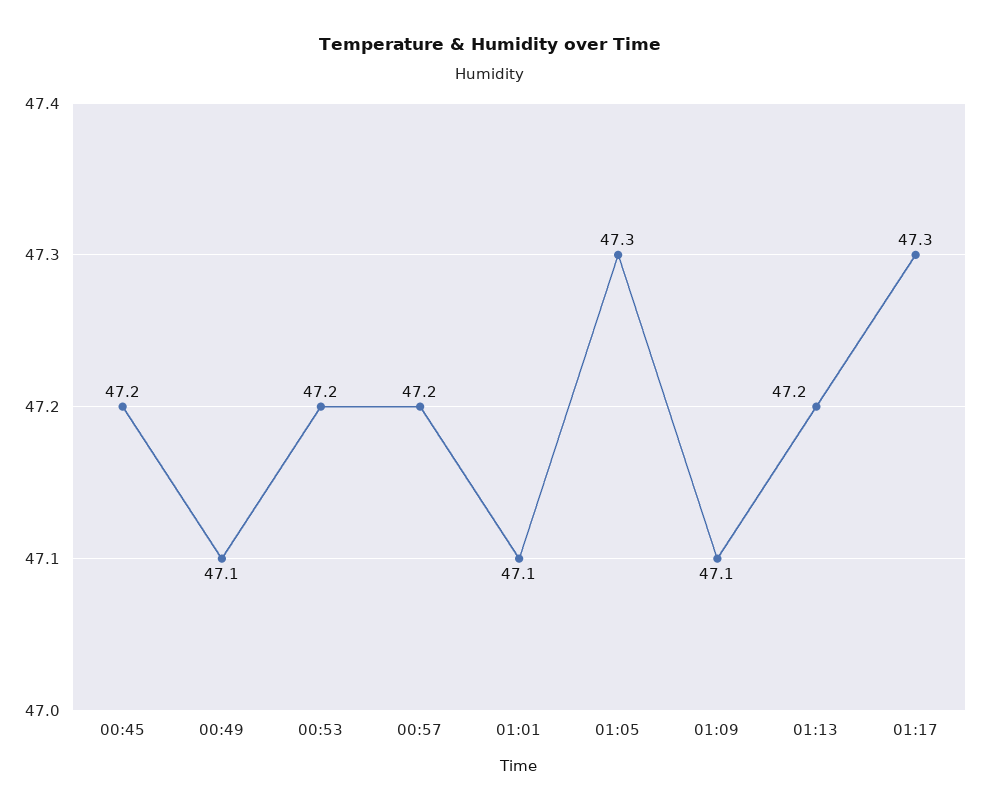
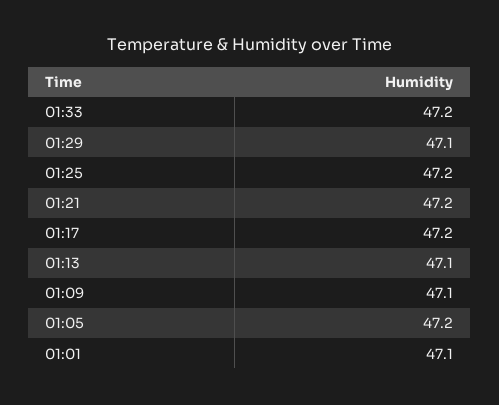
00:45: 47.2 -> none
00:49: 47.1 -> none
00:53: 47.2 -> none
00:57: 47.2 -> none
01:05: 47.3 -> 47.2
01:13: 47.2 -> 47.1
01:17: 47.3 -> 47.2
01:33: none -> 47.2
01:29: none -> 47.1
01:25: none -> 47.2
01:21: none -> 47.2

